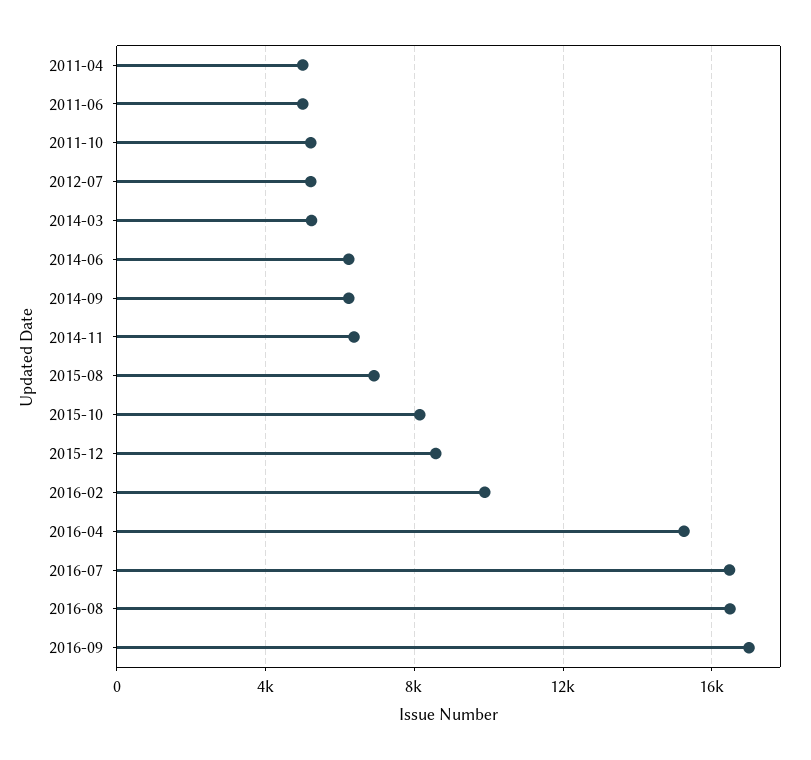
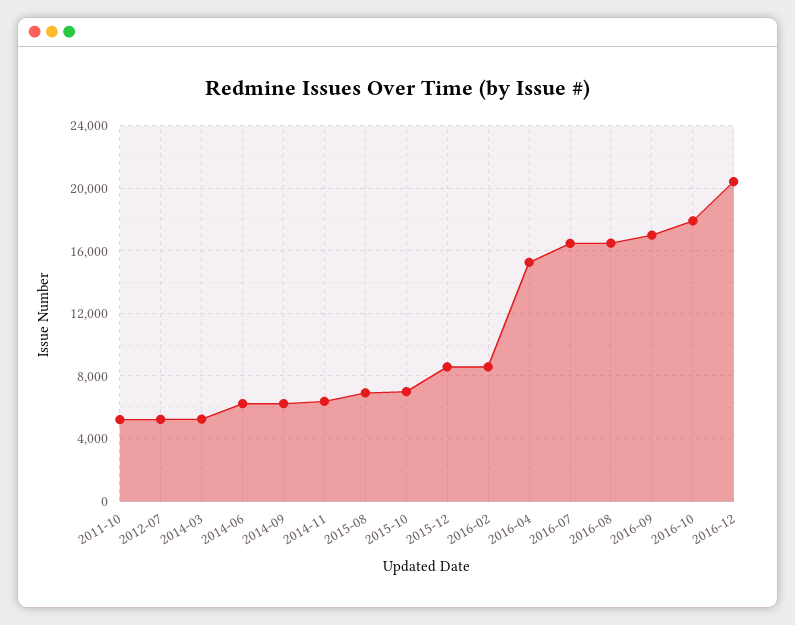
2011-04: 5000 -> none
2011-06: 5000 -> none
2015-10: 8000 -> 7000
2016-02: 10000 -> 8500
2016-10: none -> 18000
2016-12: none -> 20500

